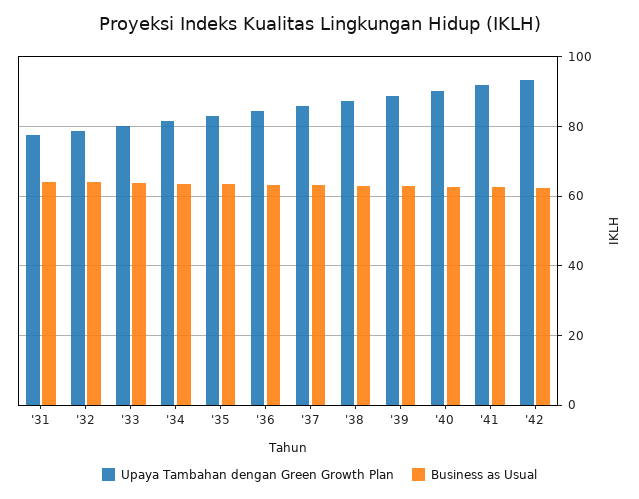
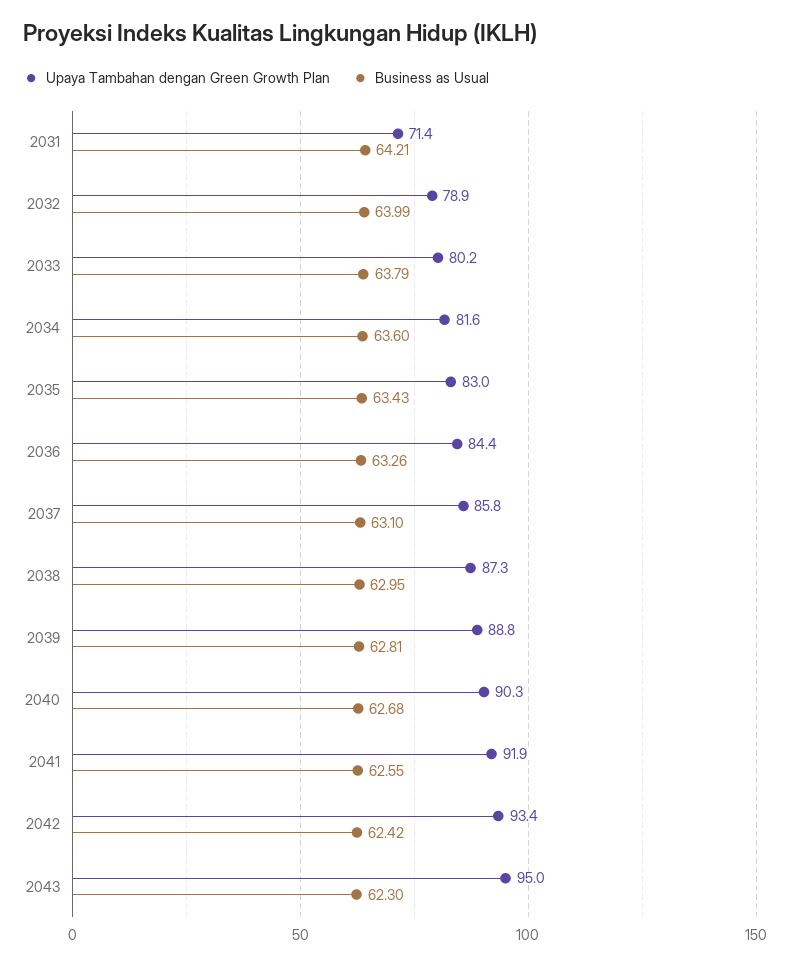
Upaya Tambahan dengan Green Growth Plan, '31: 78 -> 71.4
Upaya Tambahan dengan Green Growth Plan, 2043: none -> 95
Business as Usual, 2043: none -> 62.3

